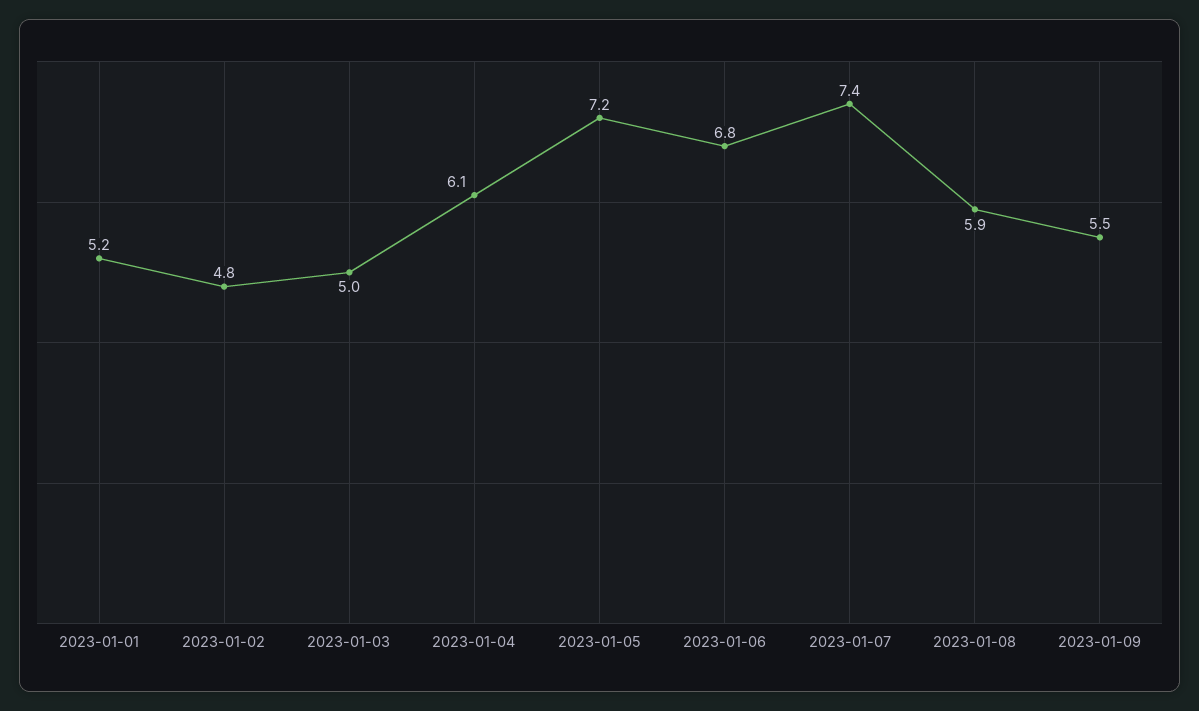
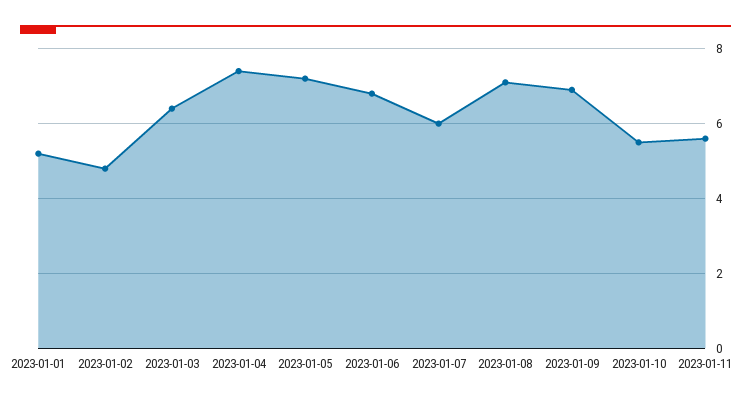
2023-01-03: 5 -> 6.5
2023-01-04: 6.1 -> 7.5
2023-01-07: 7.4 -> 6
2023-01-08: 5.9 -> 7
2023-01-09: 5.5 -> 7
2023-01-10: none -> 5.5
2023-01-11: none -> 5.5

